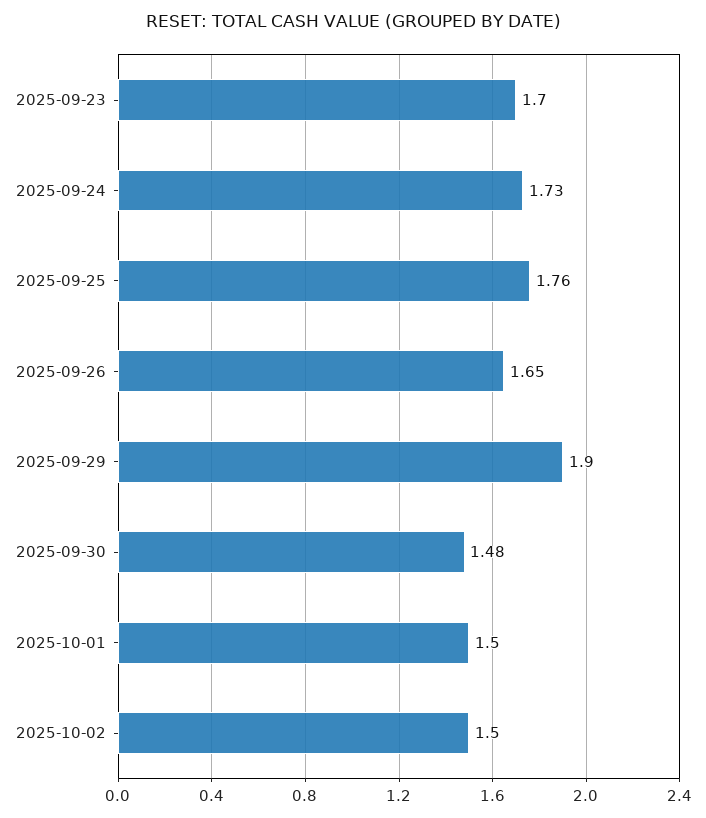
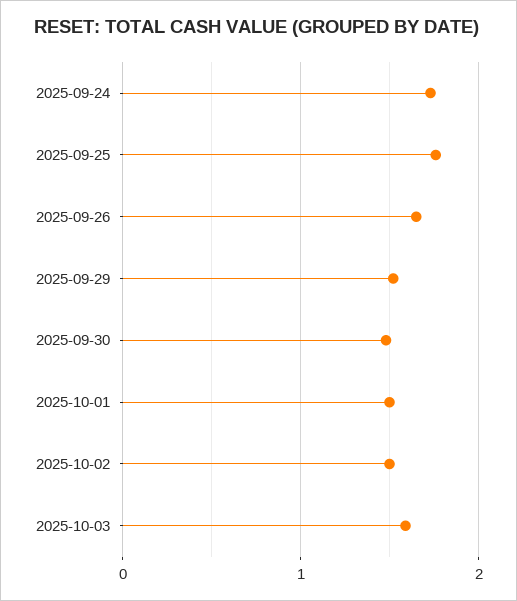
2025-09-23: 1.7 -> none
2025-09-29: 1.9 -> 1.5
2025-10-03: none -> 1.6

